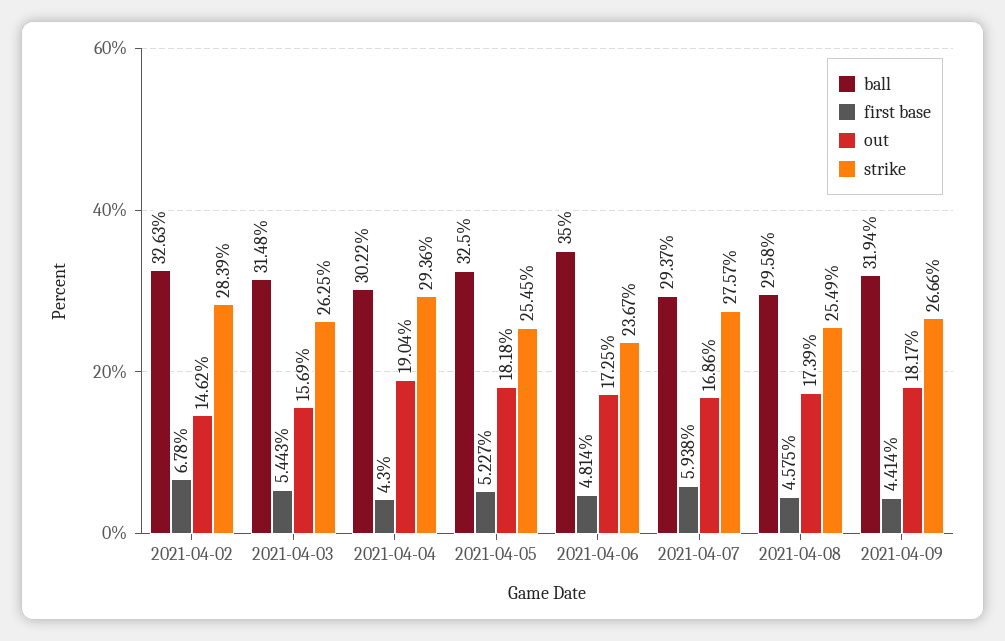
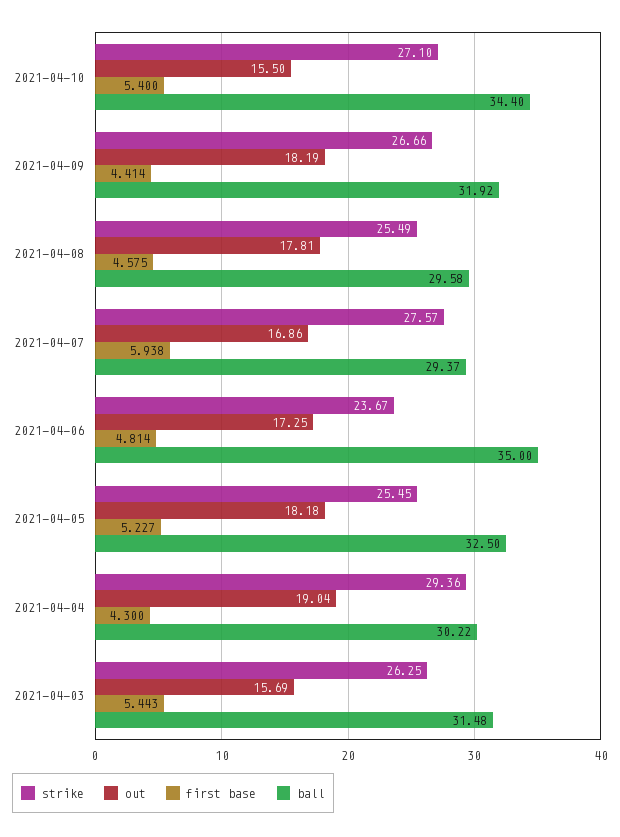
ball, 2021-04-02: 32.63 -> none
first base, 2021-04-02: 6.78 -> none
out, 2021-04-02: 14.62 -> none
strike, 2021-04-02: 28.39 -> none
out, 2021-04-08: 17.39 -> 17.81
ball, 2021-04-09: 31.94 -> 31.92
out, 2021-04-09: 18.17 -> 18.19
strike, 2021-04-10: none -> 27.1
out, 2021-04-10: none -> 15.5
first base, 2021-04-10: none -> 5.4
ball, 2021-04-10: none -> 34.4

